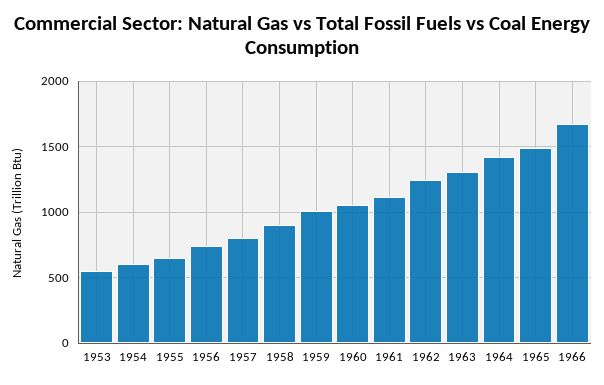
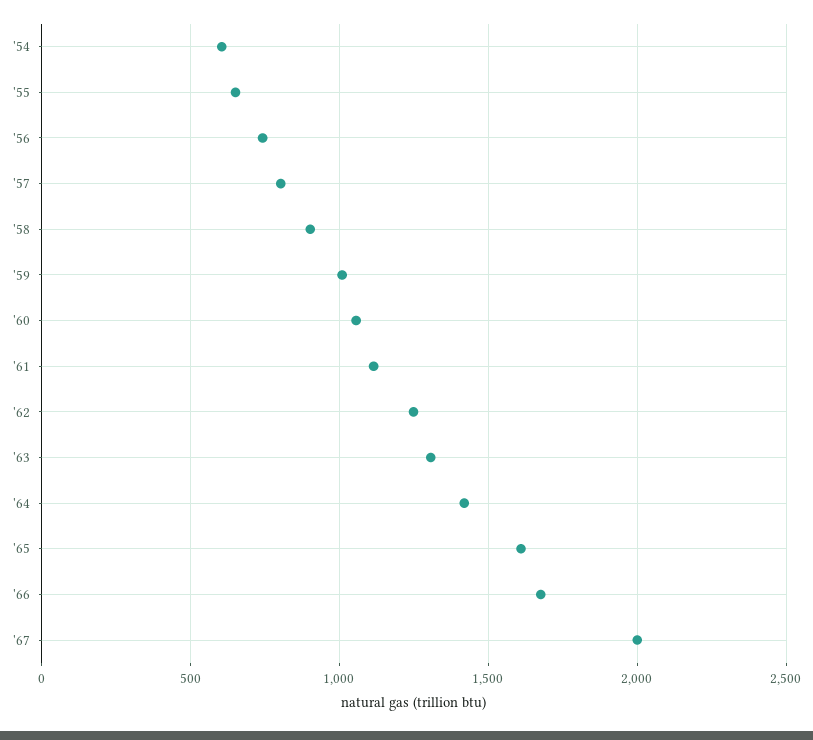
1953: 550 -> none
1965: 1500 -> 1600
'67: none -> 2000

